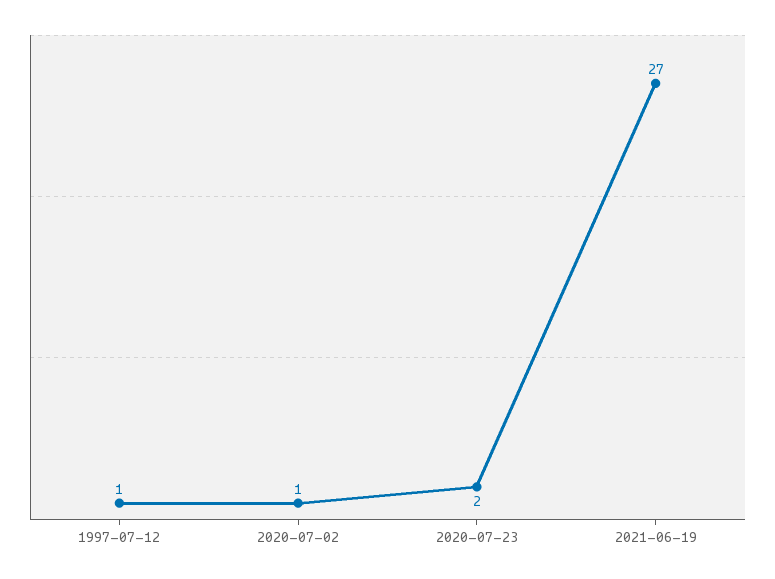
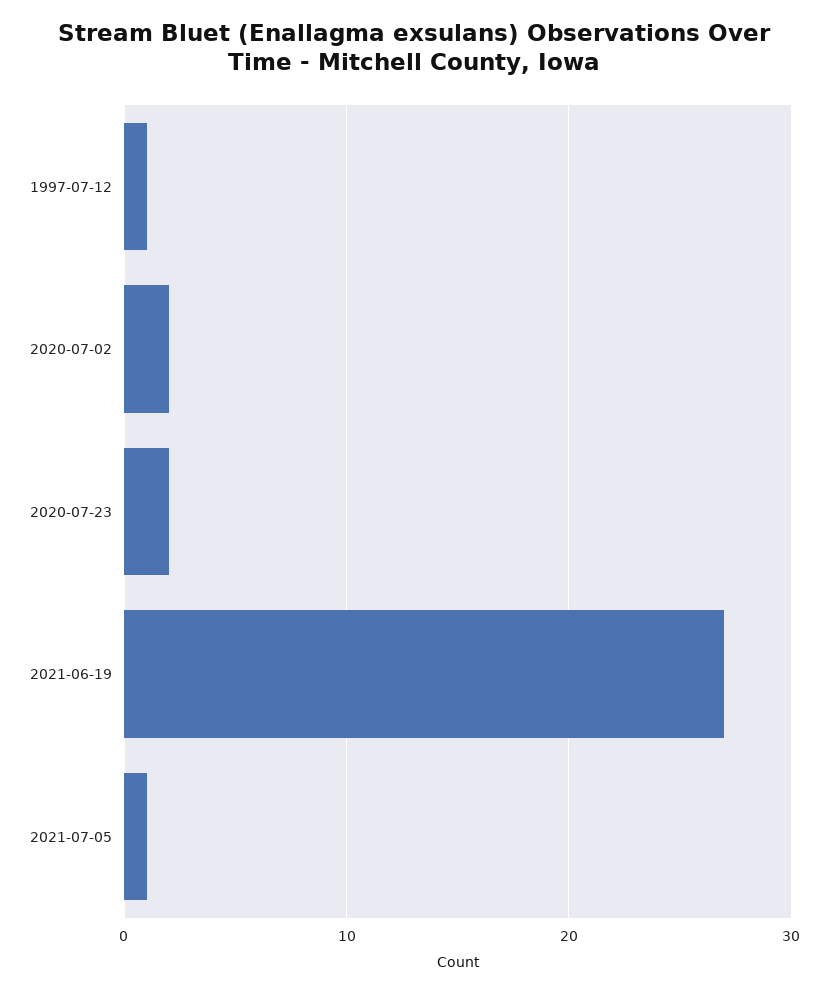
2020-07-02: 1 -> 2
2021-07-05: none -> 1

